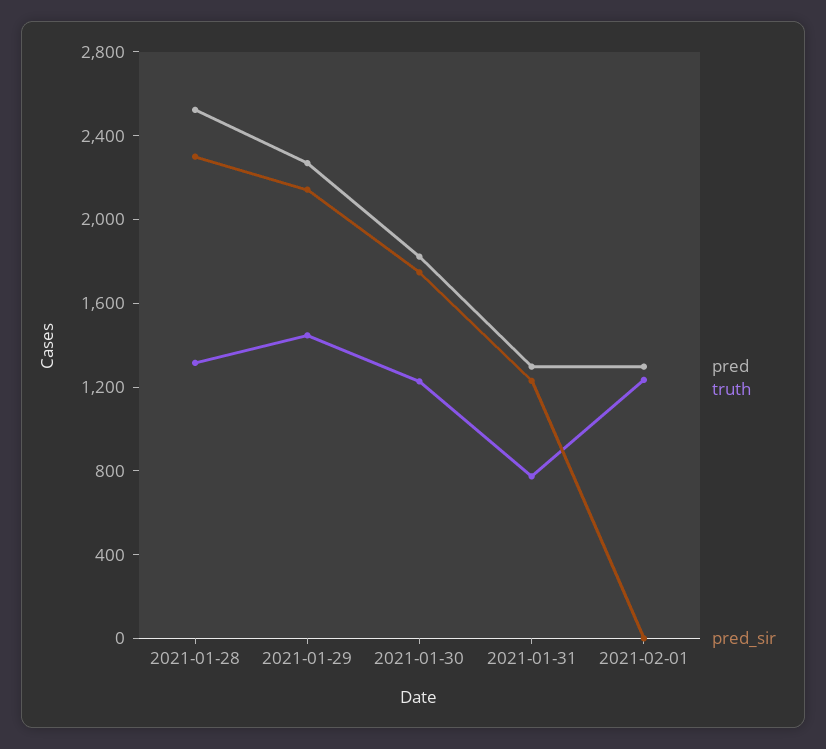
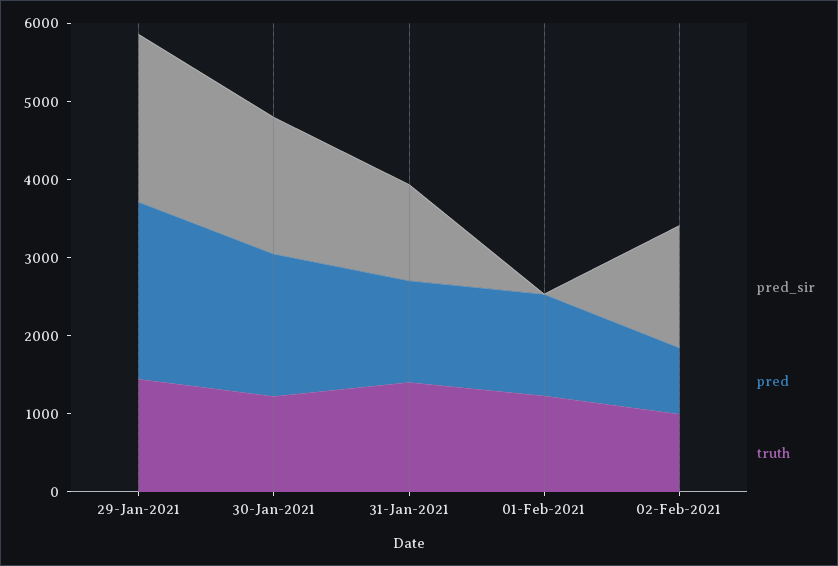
pred, 2021-01-28: 2500 -> none
truth, 2021-01-28: 1300 -> none
pred_sir, 2021-01-28: 2300 -> none
truth, 2021-01-31: 800 -> 1400
pred_sir, 02-Feb-2021: none -> 1600
pred, 02-Feb-2021: none -> 800
truth, 02-Feb-2021: none -> 1000

